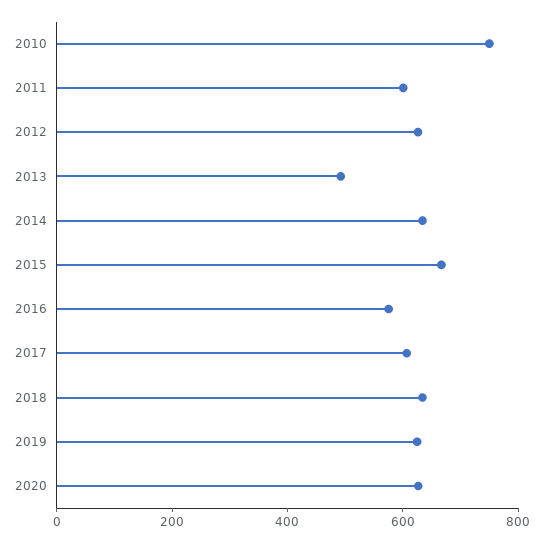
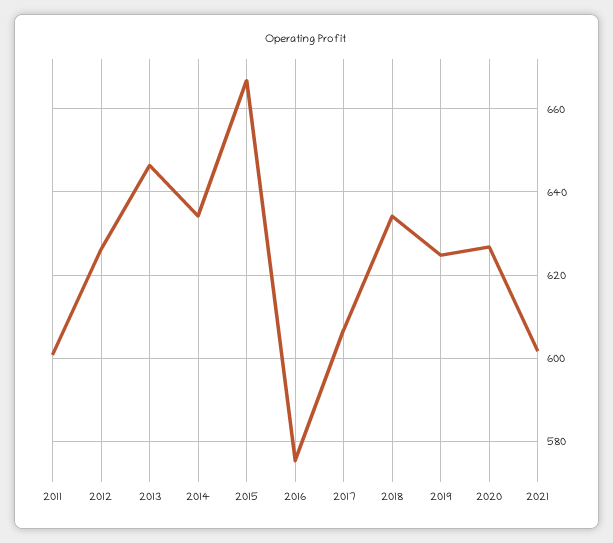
2010: 750 -> none
2013: 500 -> 646
2021: none -> 602

